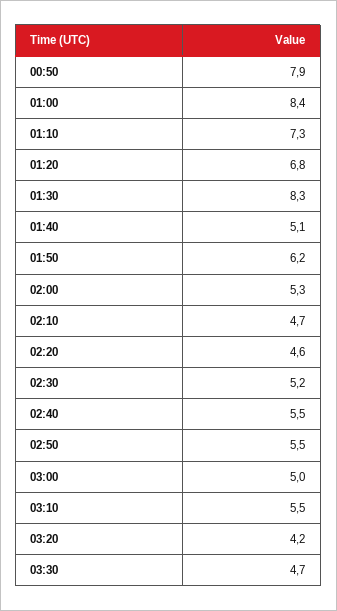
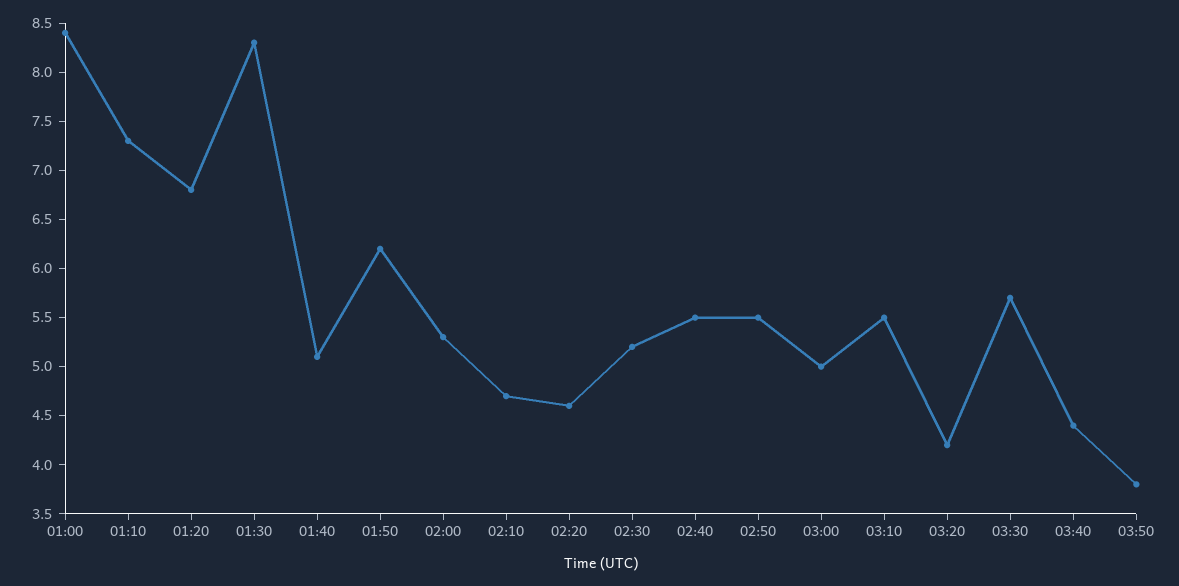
00:50: 7.9 -> none
03:30: 4.7 -> 5.7
03:40: none -> 4.4
03:50: none -> 3.8

